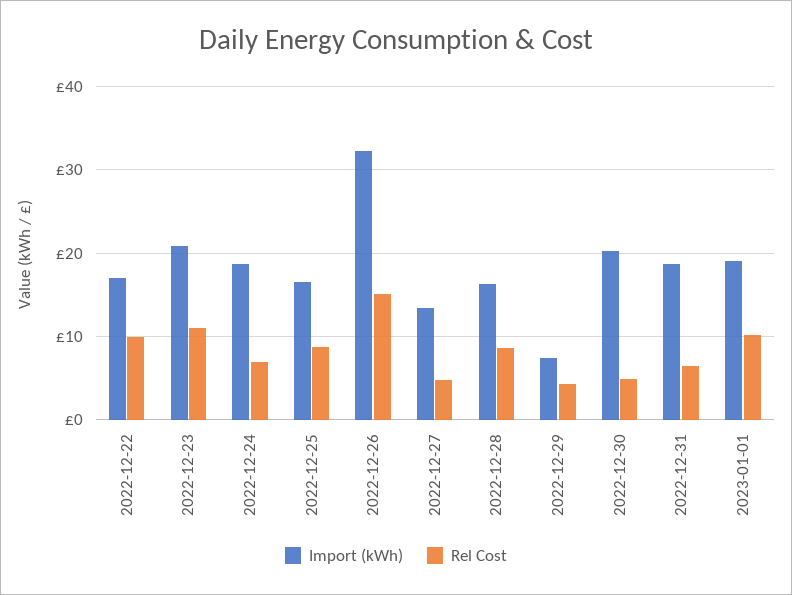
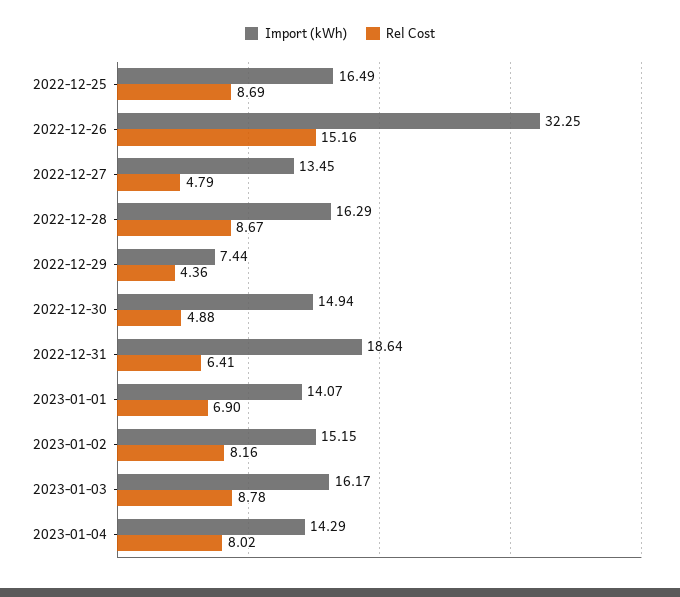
Import (kWh), 2022-12-22: 17 -> none
Rel Cost, 2022-12-22: 10 -> none
Import (kWh), 2022-12-23: 21 -> none
Rel Cost, 2022-12-23: 11 -> none
Import (kWh), 2022-12-24: 19 -> none
Rel Cost, 2022-12-24: 7 -> none
Import (kWh), 2022-12-30: 20 -> 14.94
Import (kWh), 2023-01-01: 19 -> 14.07
Rel Cost, 2023-01-01: 10 -> 6.9
Import (kWh), 2023-01-02: none -> 15.15
Rel Cost, 2023-01-02: none -> 8.16
Import (kWh), 2023-01-03: none -> 16.17
Rel Cost, 2023-01-03: none -> 8.78
Import (kWh), 2023-01-04: none -> 14.29
Rel Cost, 2023-01-04: none -> 8.02

